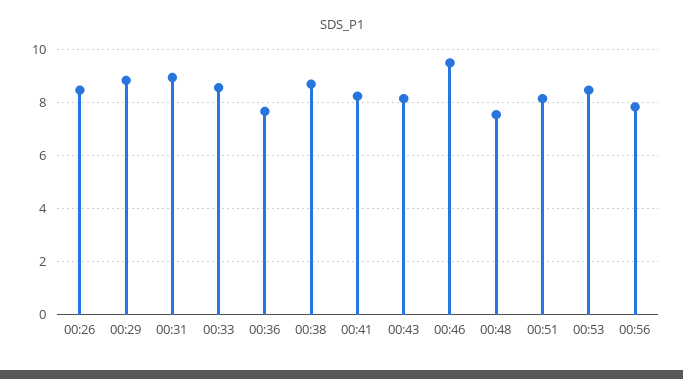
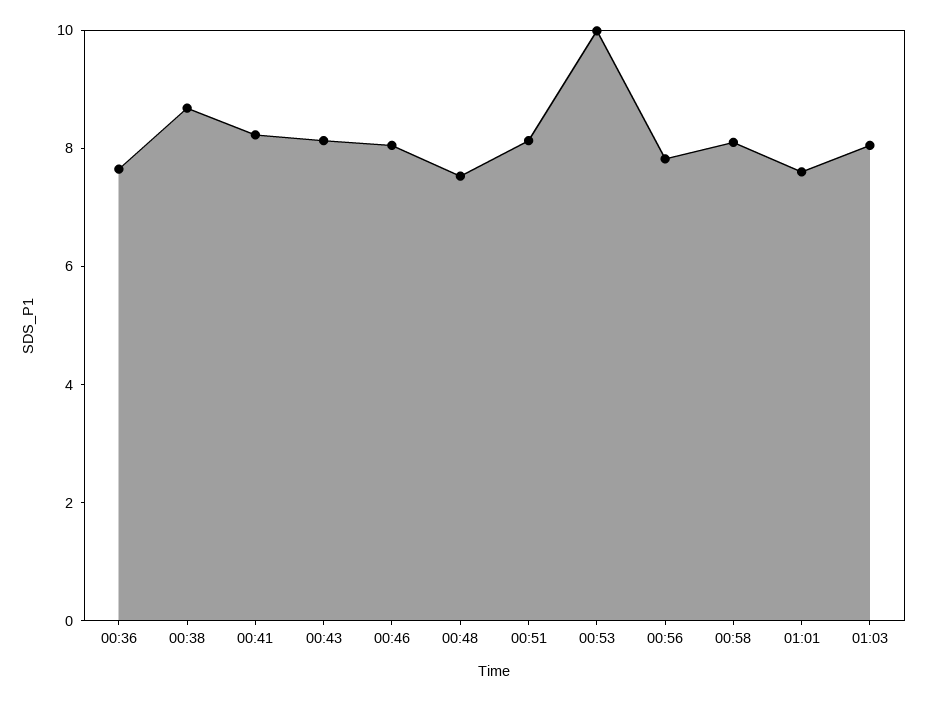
00:26: 8.5 -> none
00:29: 8.75 -> none
00:31: 9 -> none
00:33: 8.5 -> none
00:46: 9.5 -> 8
00:53: 8.5 -> 10
00:58: none -> 8
01:01: none -> 7.5
01:03: none -> 8

